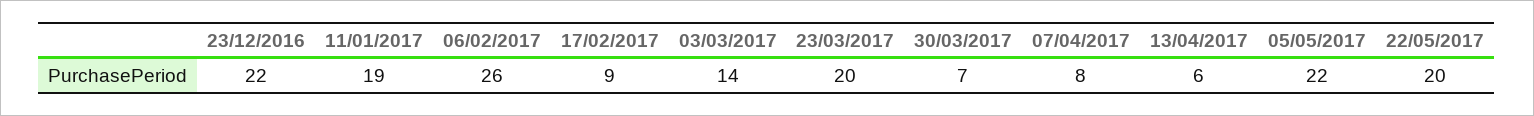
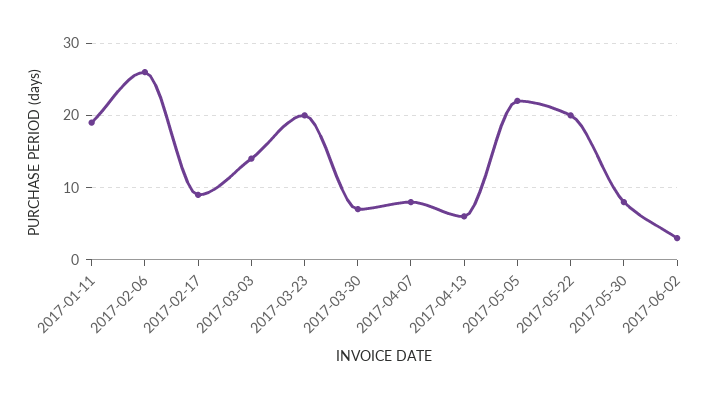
23/12/2016: 22 -> none
2017-05-30: none -> 8
2017-06-02: none -> 3

